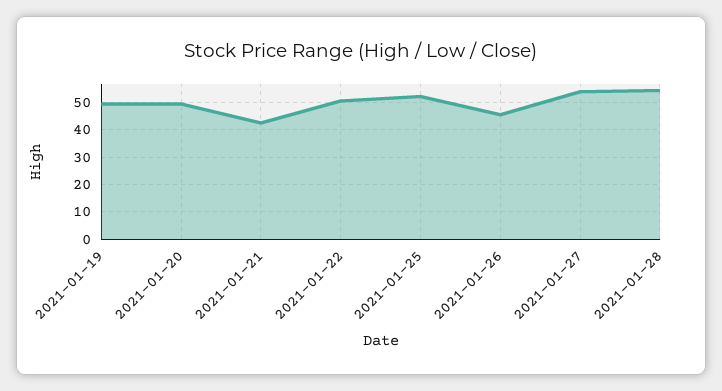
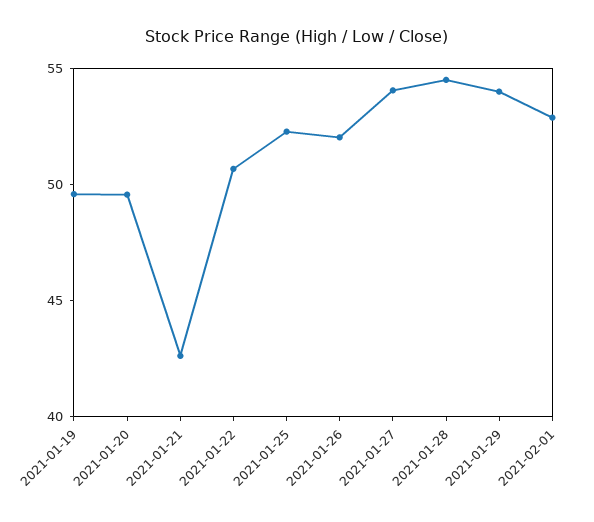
2021-01-26: 45 -> 52
2021-01-29: none -> 54
2021-02-01: none -> 53

